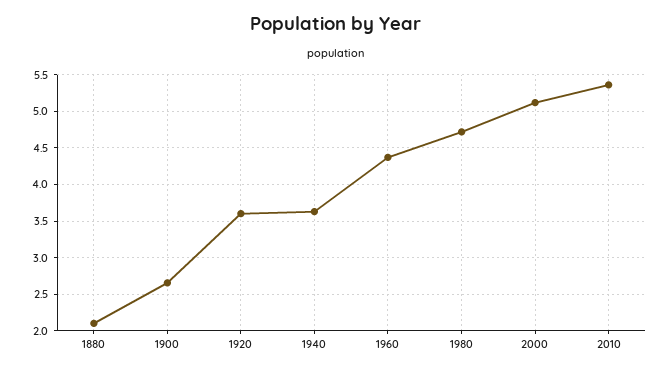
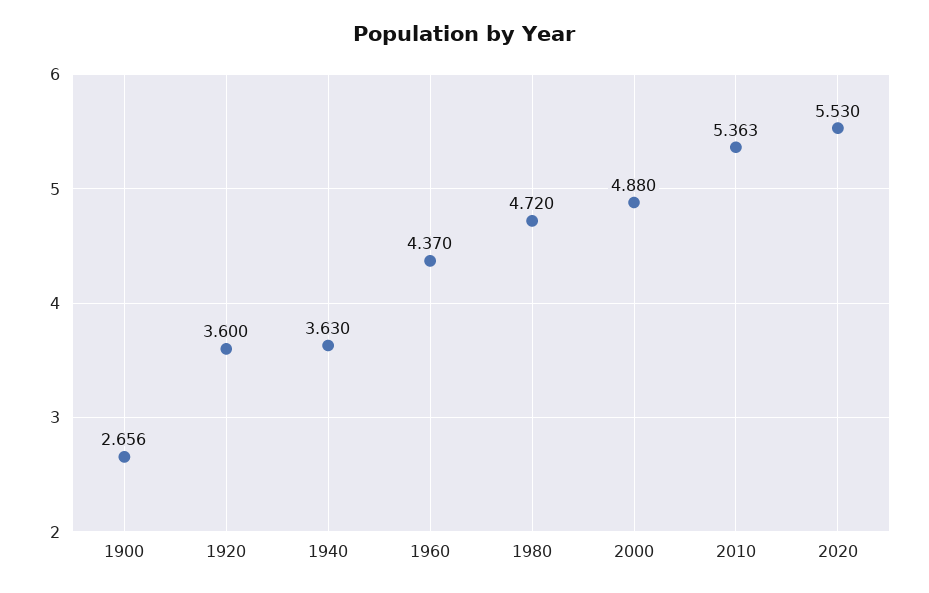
1880: 2.1 -> none
2000: 5.1 -> 4.88
2020: none -> 5.53

